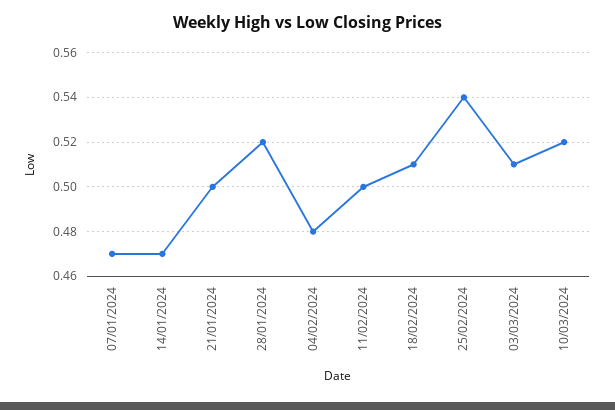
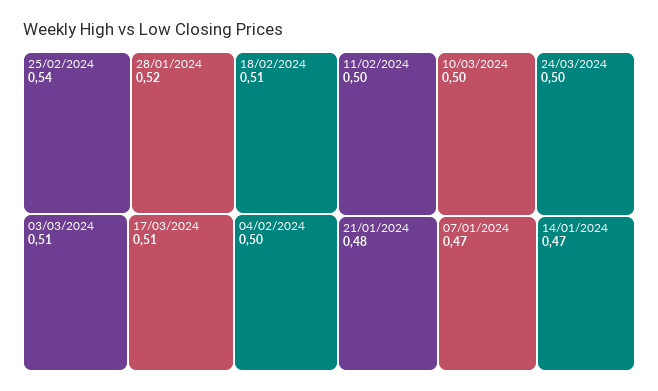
21/01/2024: 0.5 -> 0.48
04/02/2024: 0.48 -> 0.5
10/03/2024: 0.52 -> 0.5
17/03/2024: none -> 0.51
24/03/2024: none -> 0.5

